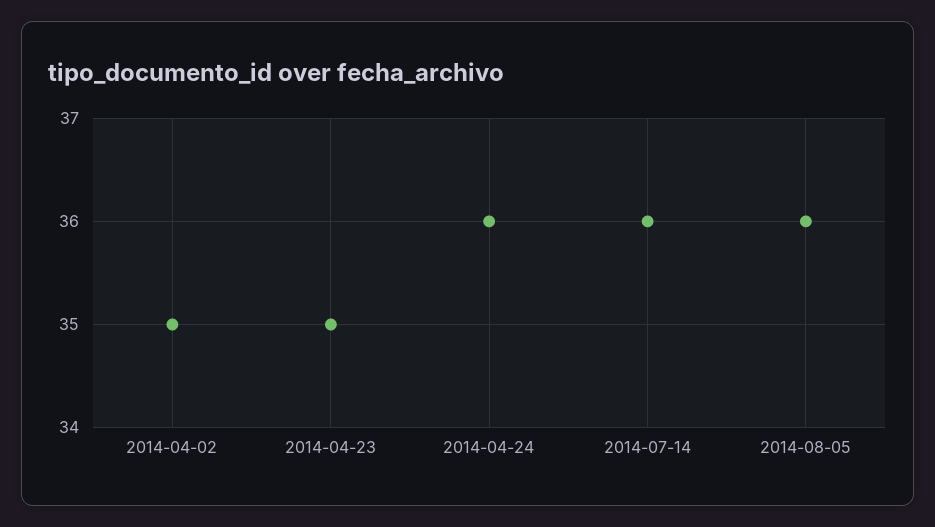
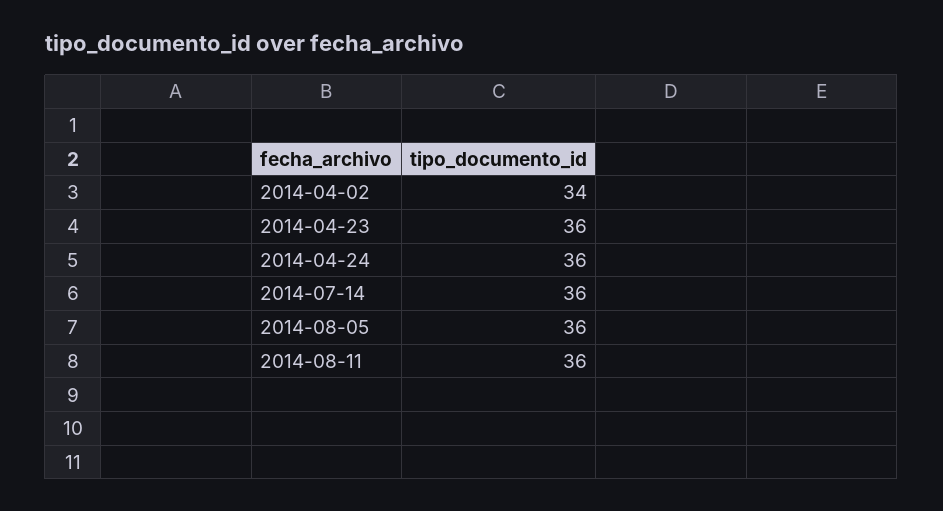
2014-04-02: 35 -> 34
2014-04-23: 35 -> 36
2014-08-11: none -> 36

